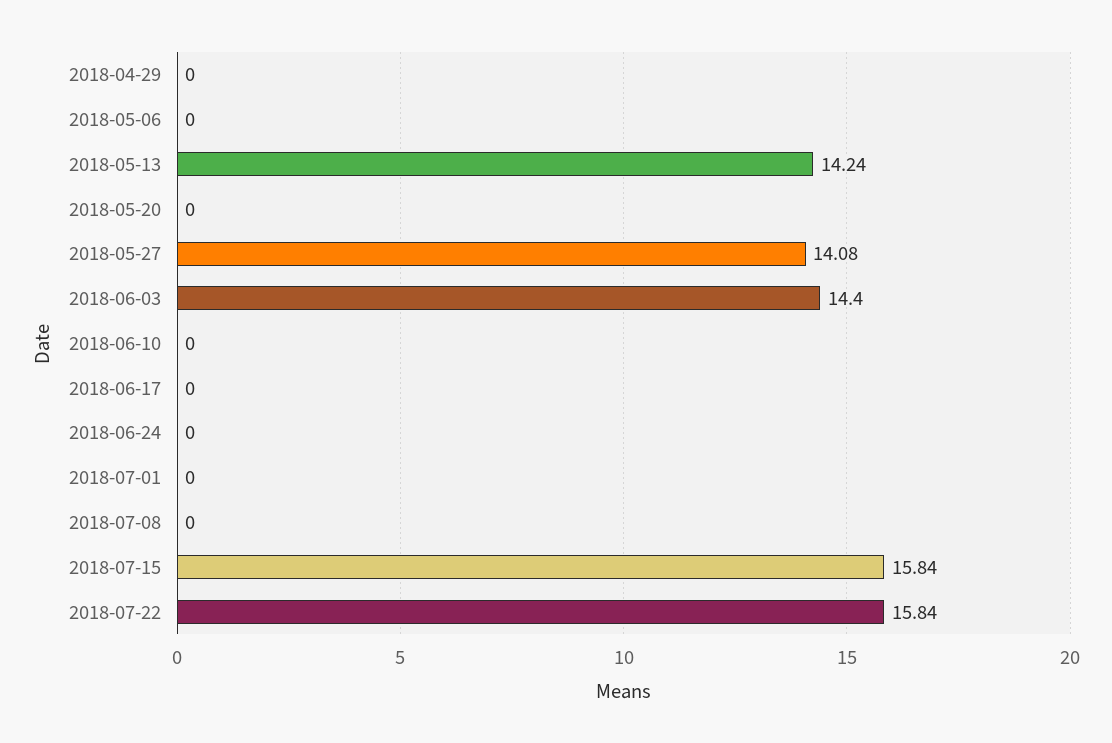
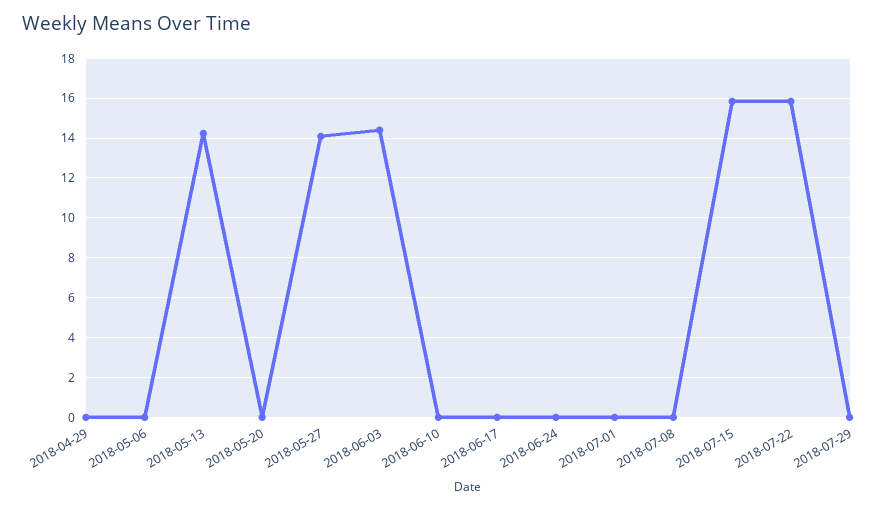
2018-07-29: none -> 0

